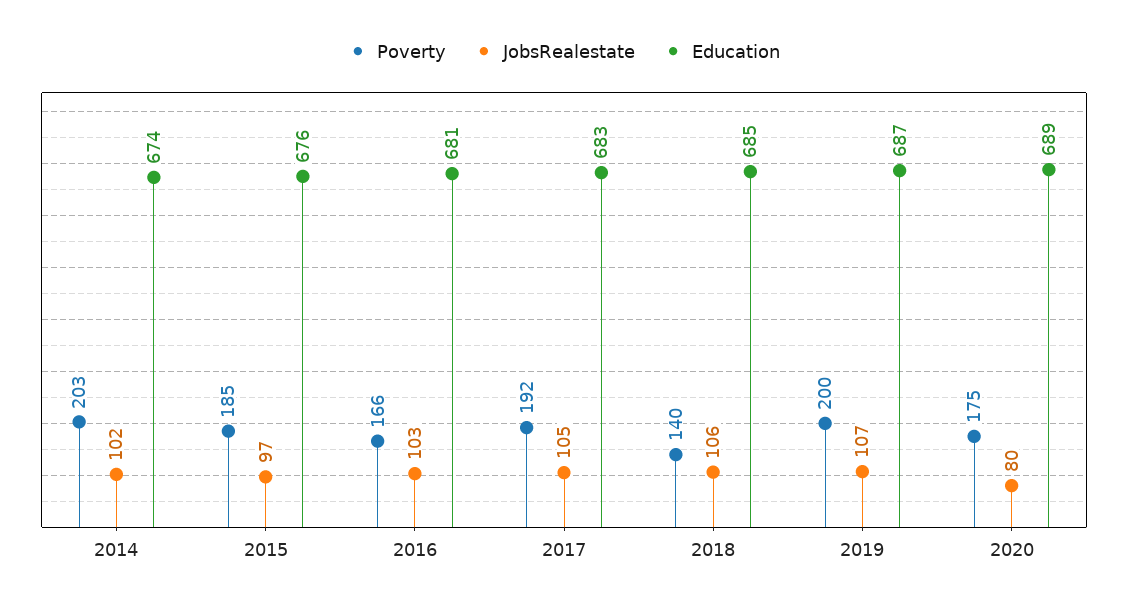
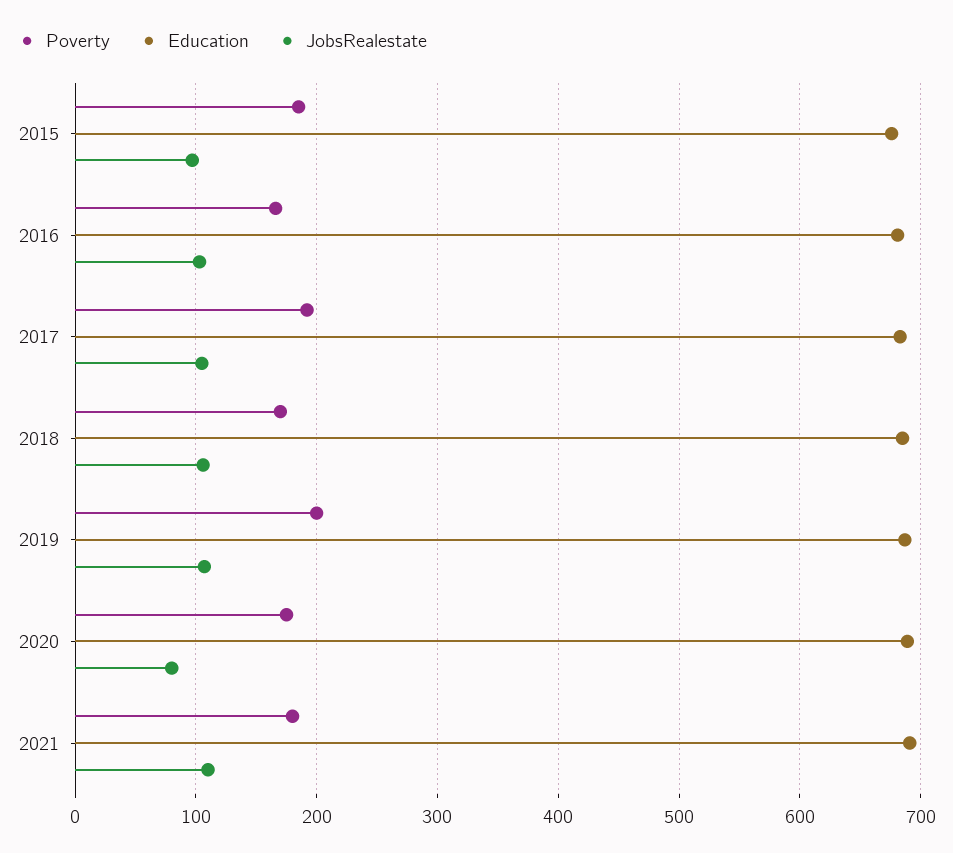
Poverty, 2014: 203 -> none
JobsRealestate, 2014: 102 -> none
Education, 2014: 674 -> none
Poverty, 2018: 140 -> 170
Poverty, 2021: none -> 180
Education, 2021: none -> 690
JobsRealestate, 2021: none -> 110

